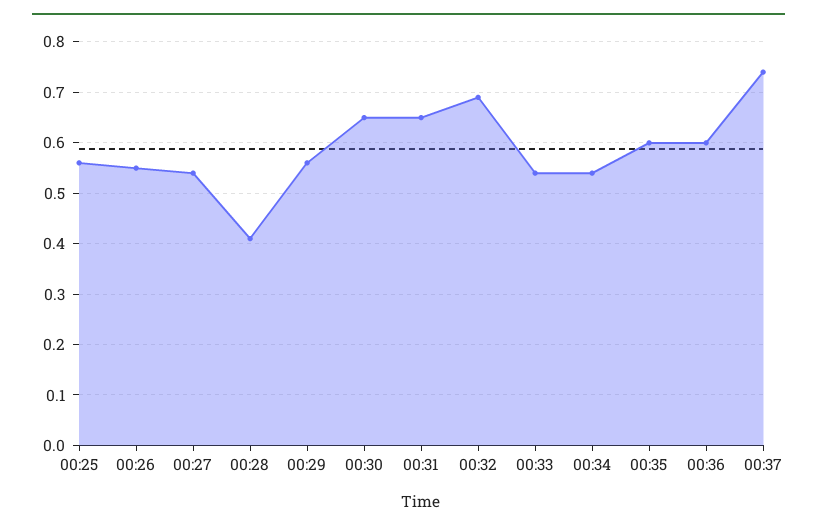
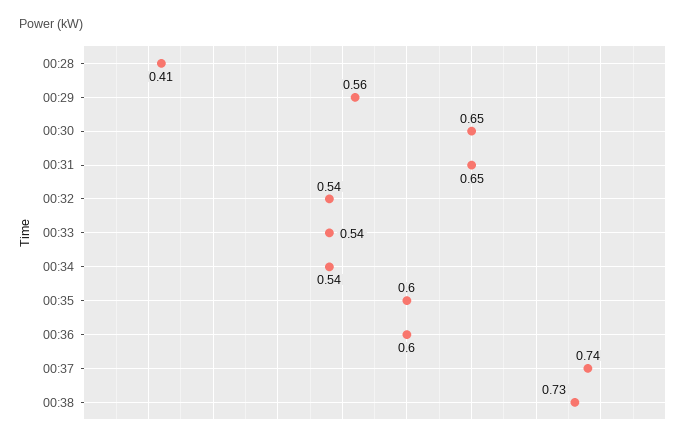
00:25: 0.55 -> none
00:26: 0.55 -> none
00:27: 0.55 -> none
00:32: 0.7 -> 0.54
00:38: none -> 0.73

